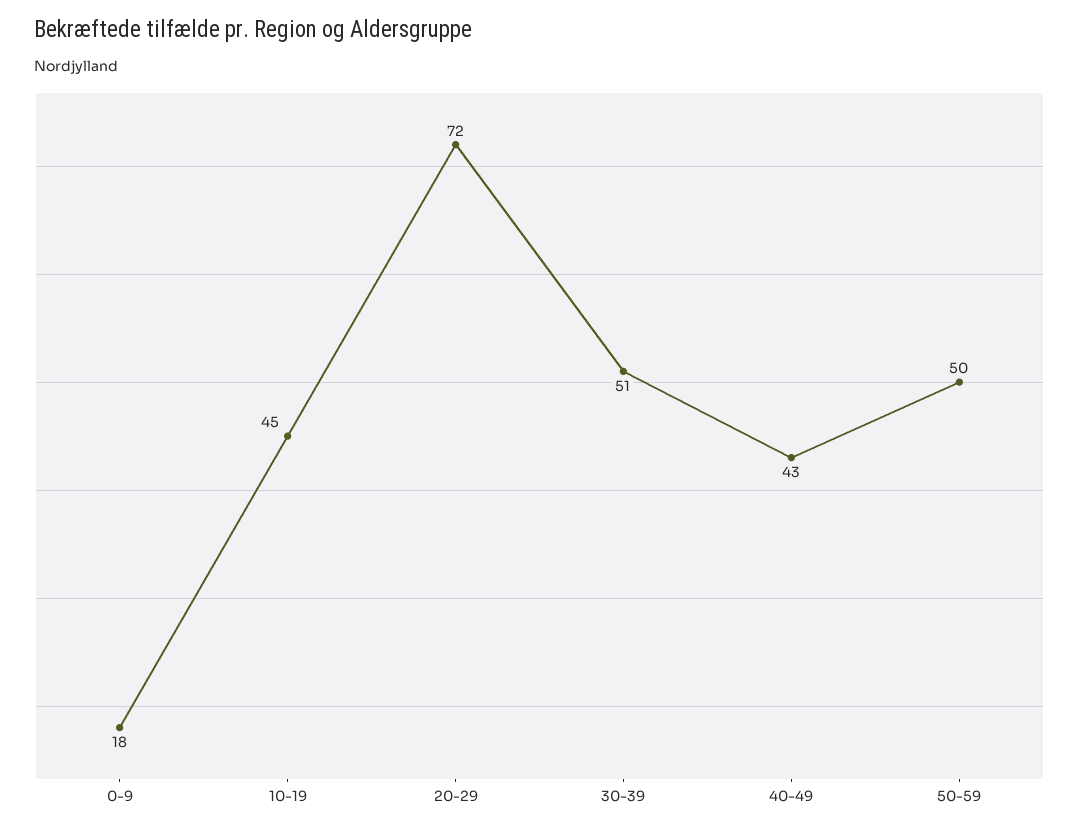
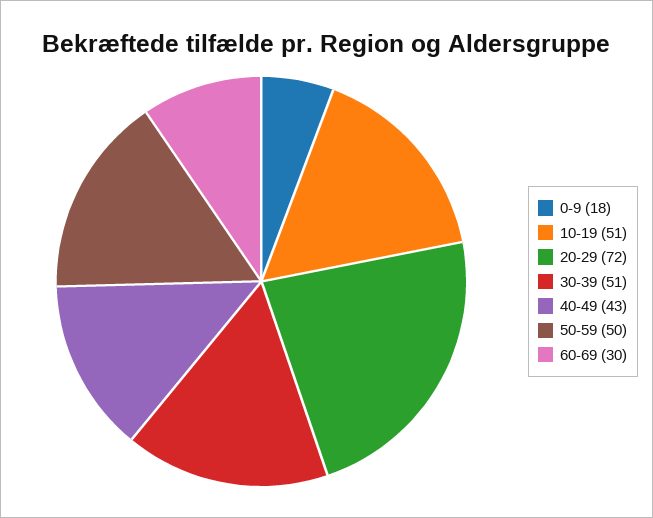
10-19: 45 -> 51
60-69: none -> 30

